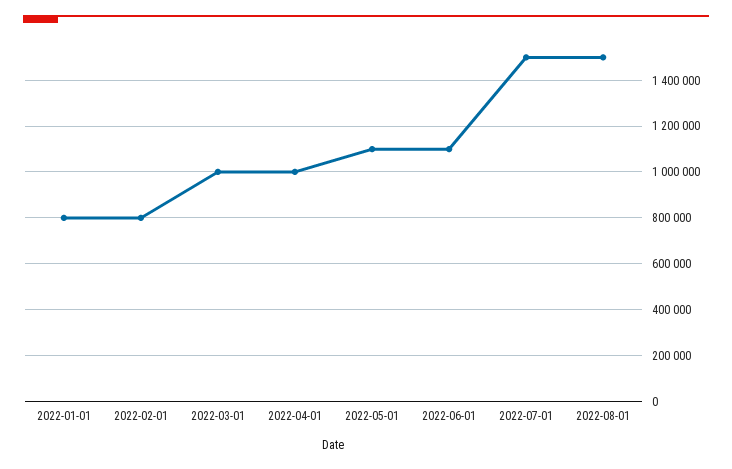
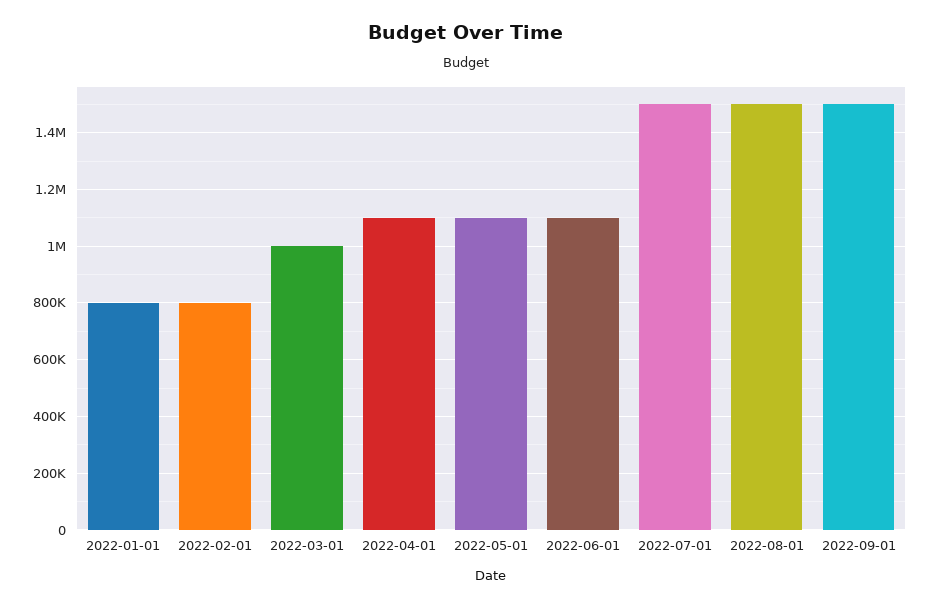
2022-04-01: 1000000 -> 1100000
2022-09-01: none -> 1500000

